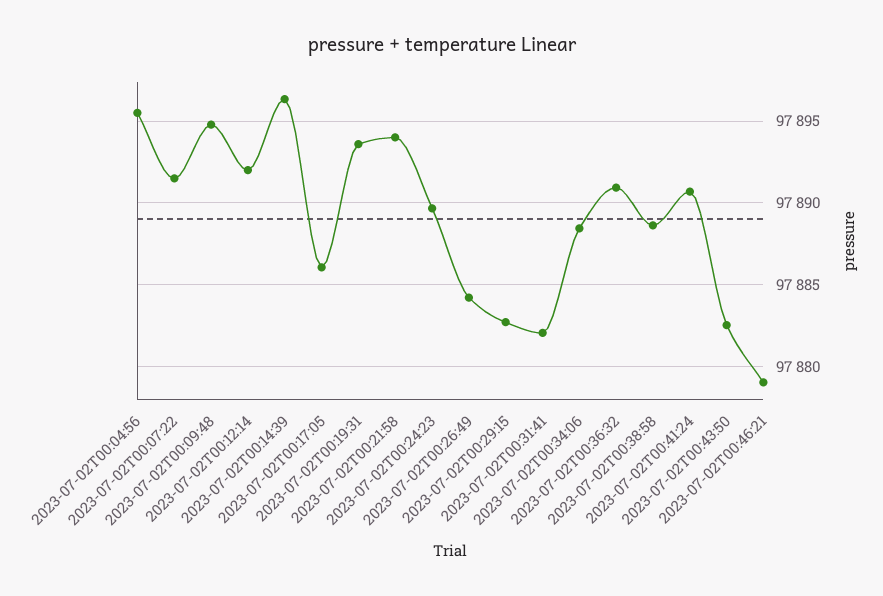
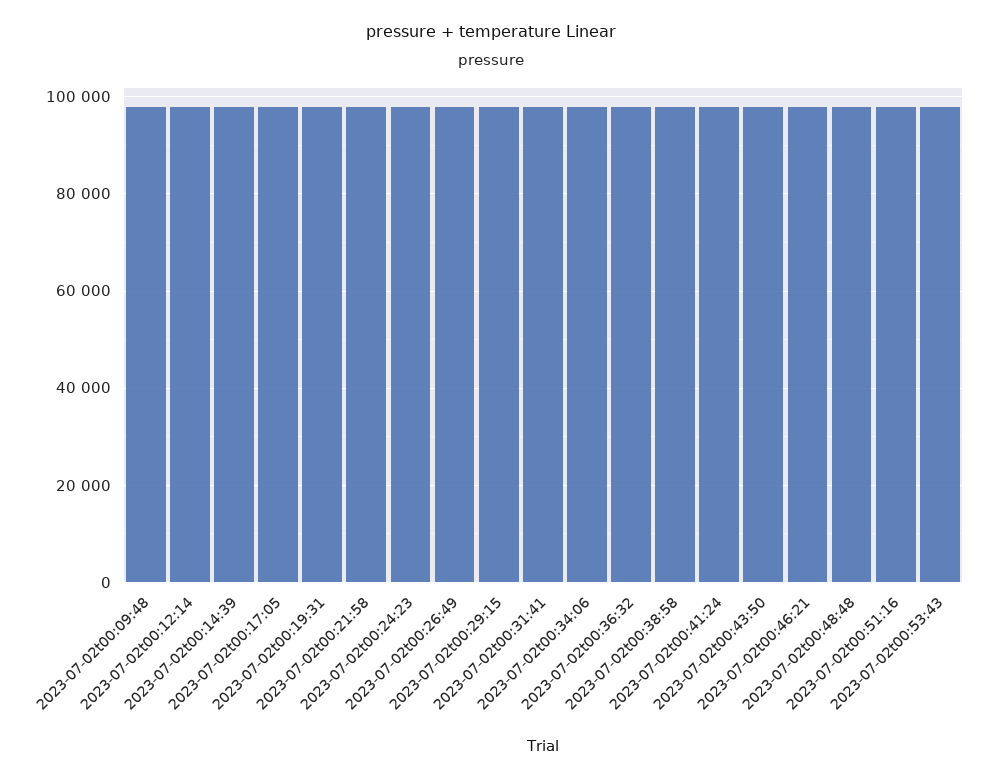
2023-07-02T00:04:56: 97895.5 -> none
2023-07-02T00:07:22: 97891.5 -> none
2023-07-02t00:48:48: none -> 98000
2023-07-02t00:51:16: none -> 98000
2023-07-02t00:53:43: none -> 98000

